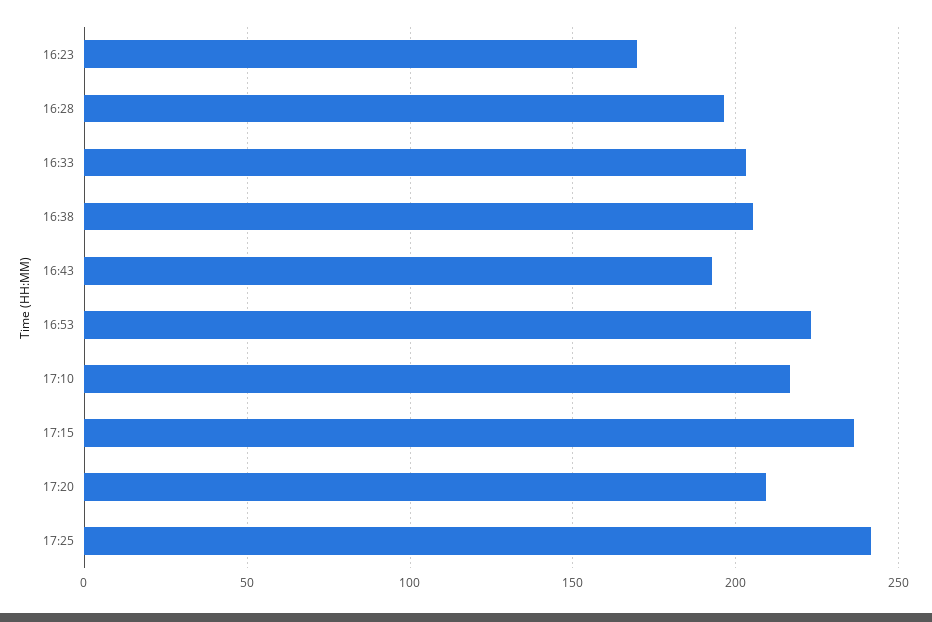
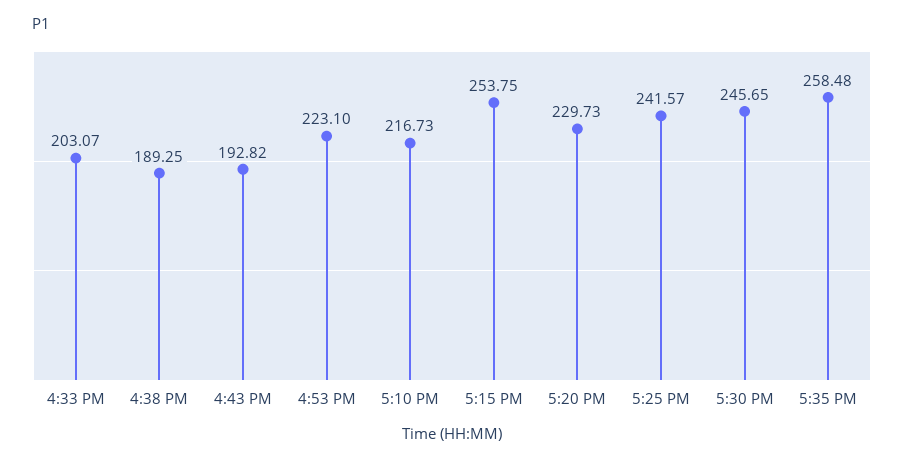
16:23: 170 -> none
16:28: 195 -> none
16:38: 205 -> 189.25
17:15: 235 -> 253.75
17:20: 210 -> 229.73
5:30 PM: none -> 245.65
5:35 PM: none -> 258.48

